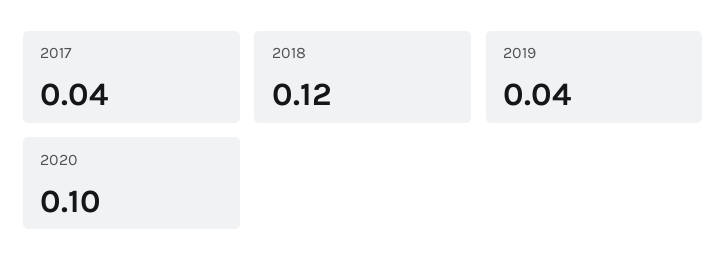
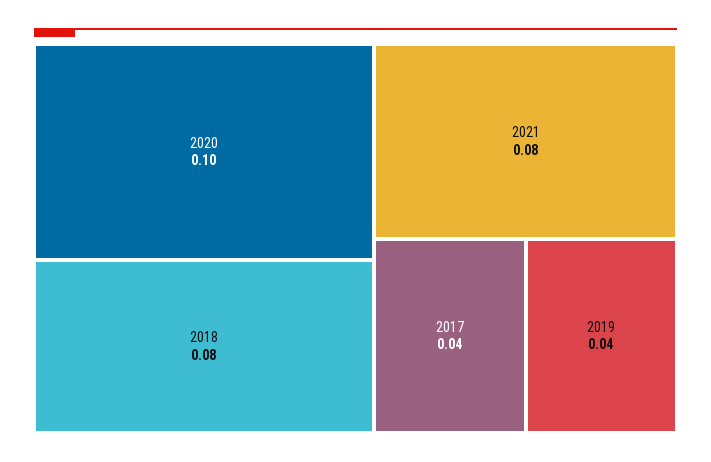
2018: 0.12 -> 0.08
2021: none -> 0.08

